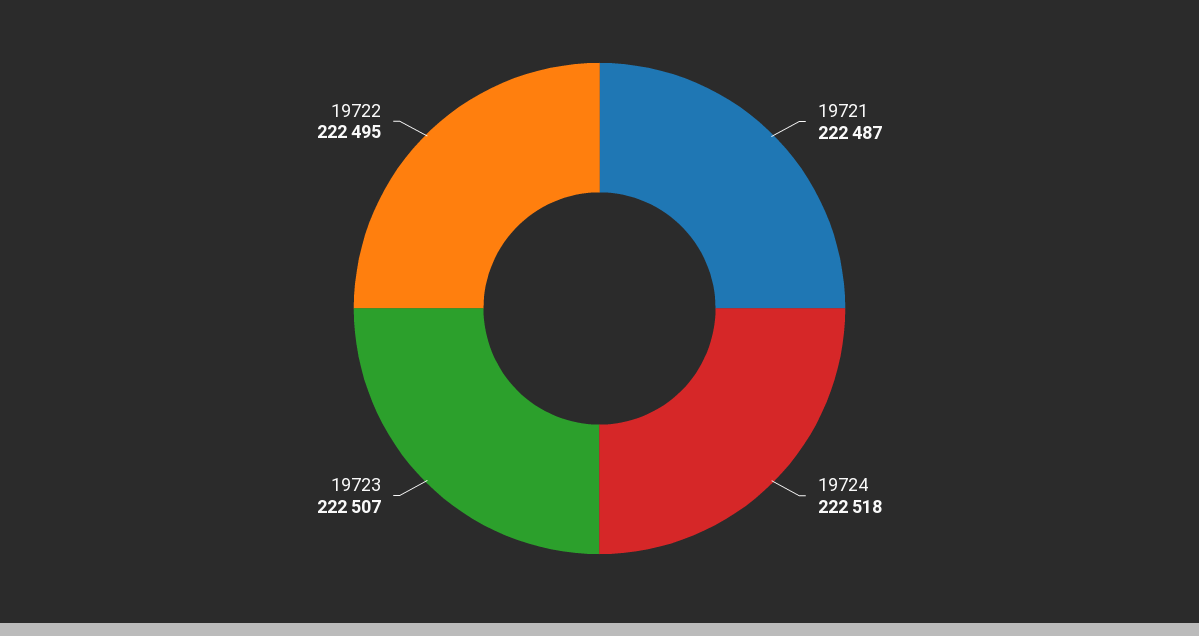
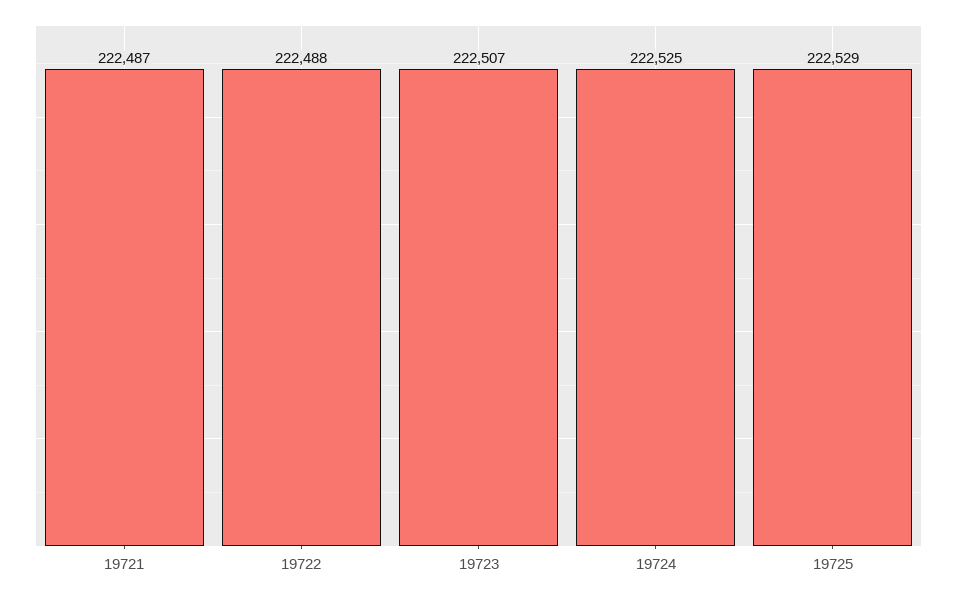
19724: 222518 -> 222525
19722: 222495 -> 222488
19725: none -> 222529

